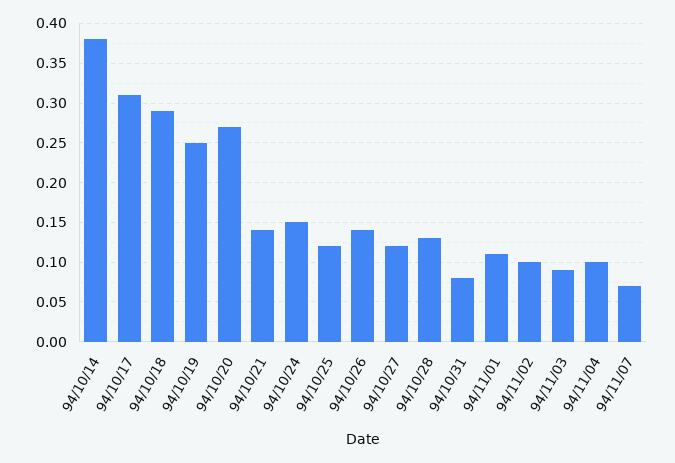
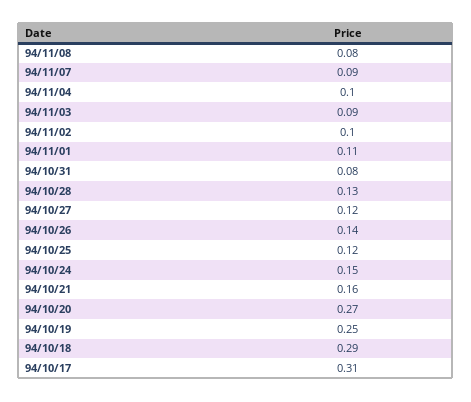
94/10/14: 0.38 -> none
94/10/21: 0.14 -> 0.16
94/11/07: 0.07 -> 0.09
94/11/08: none -> 0.08

